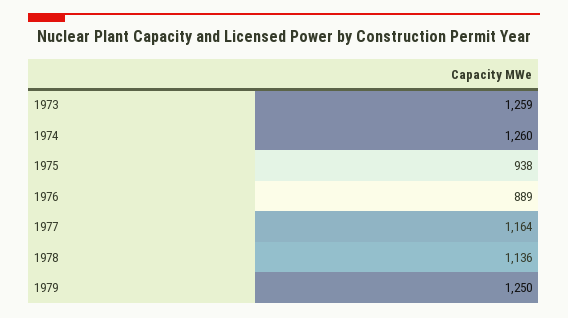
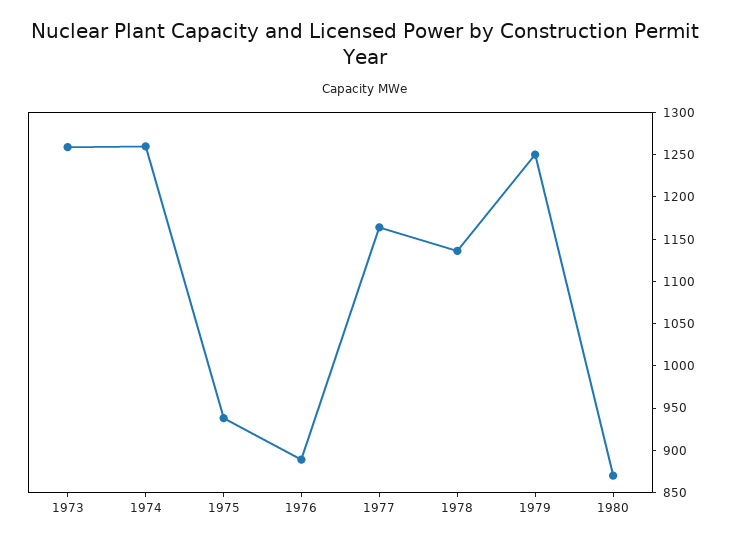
1980: none -> 870

